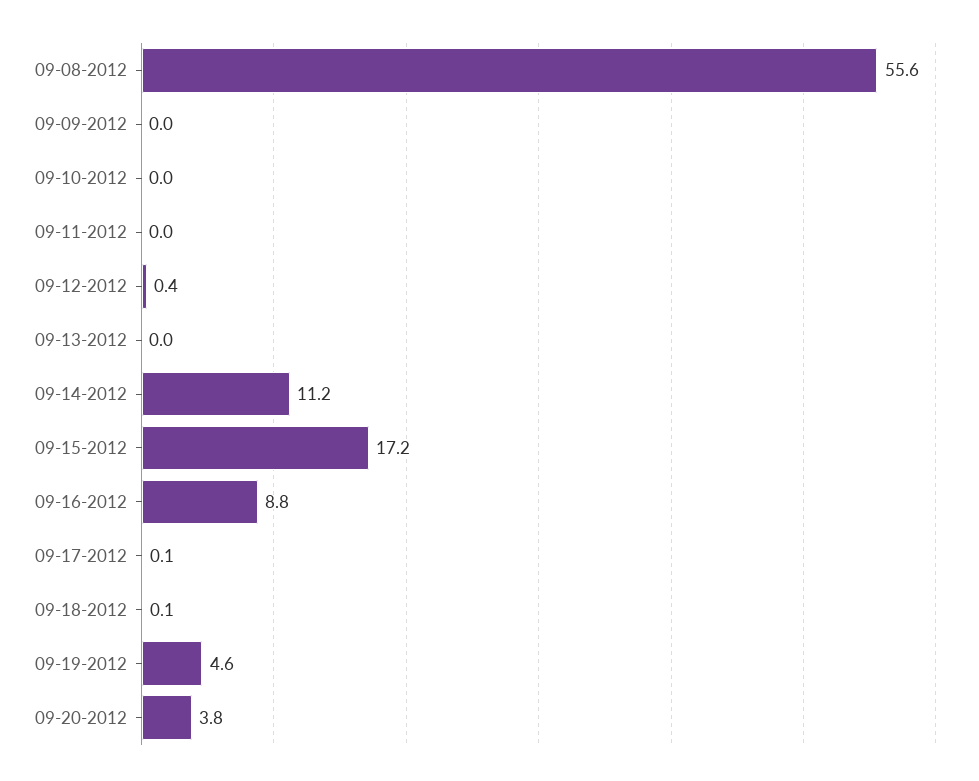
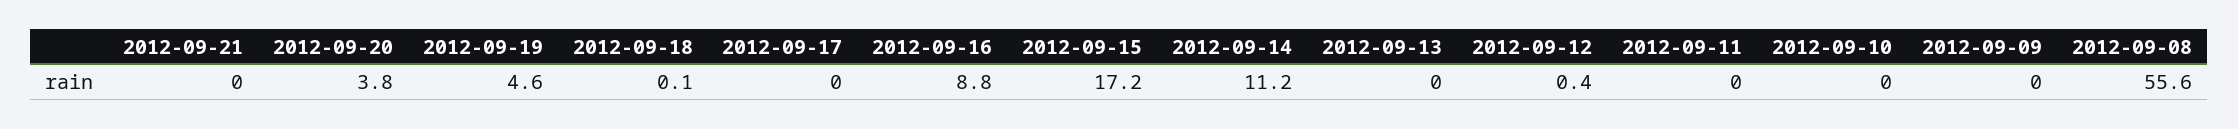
09-17-2012: 0.1 -> 0
2012-09-21: none -> 0

